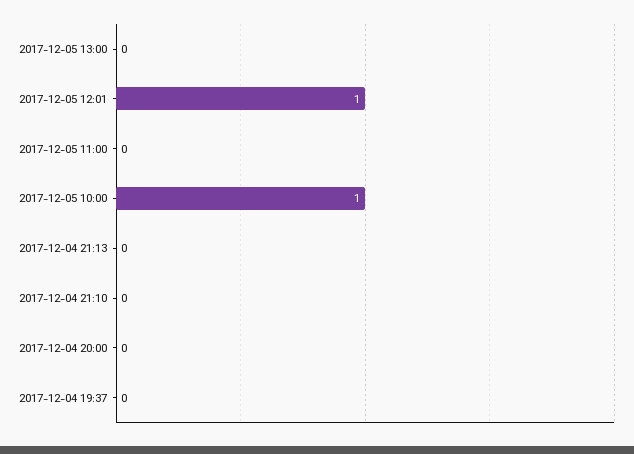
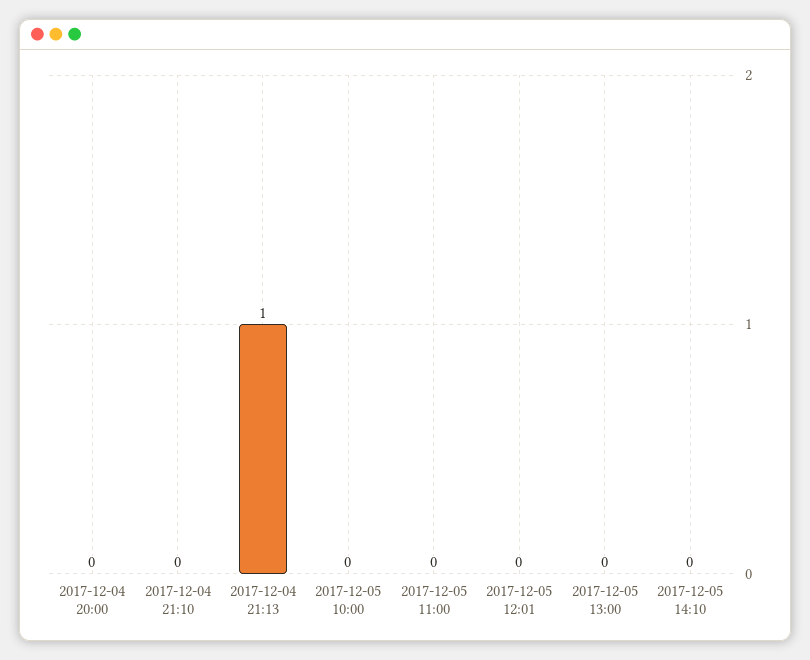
2017-12-05 12:01: 1 -> 0
2017-12-05 10:00: 1 -> 0
2017-12-04 21:13: 0 -> 1
2017-12-04 19:37: 0 -> none
2017-12-05 14:10: none -> 0

